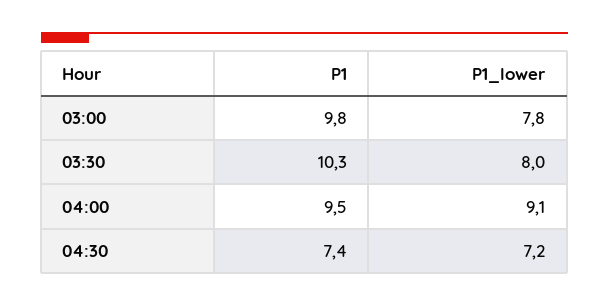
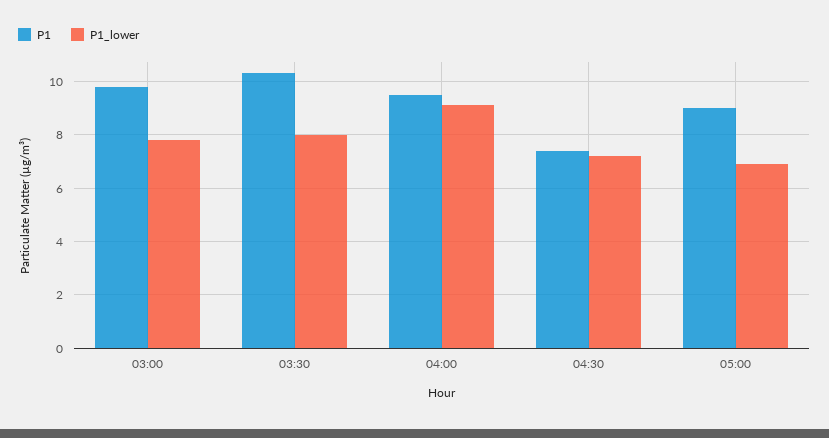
P1, 05:00: none -> 9
P1_lower, 05:00: none -> 7

